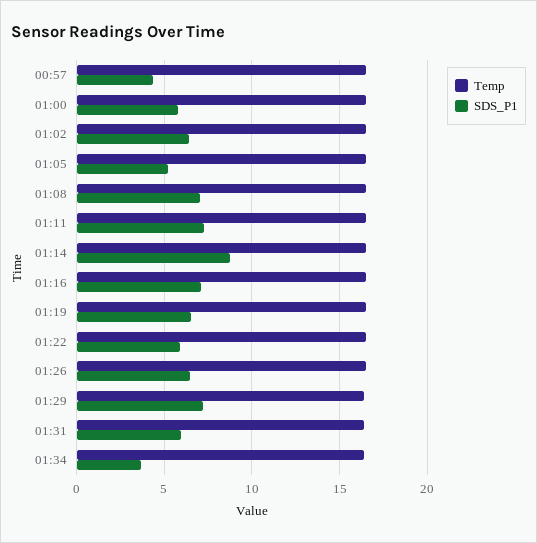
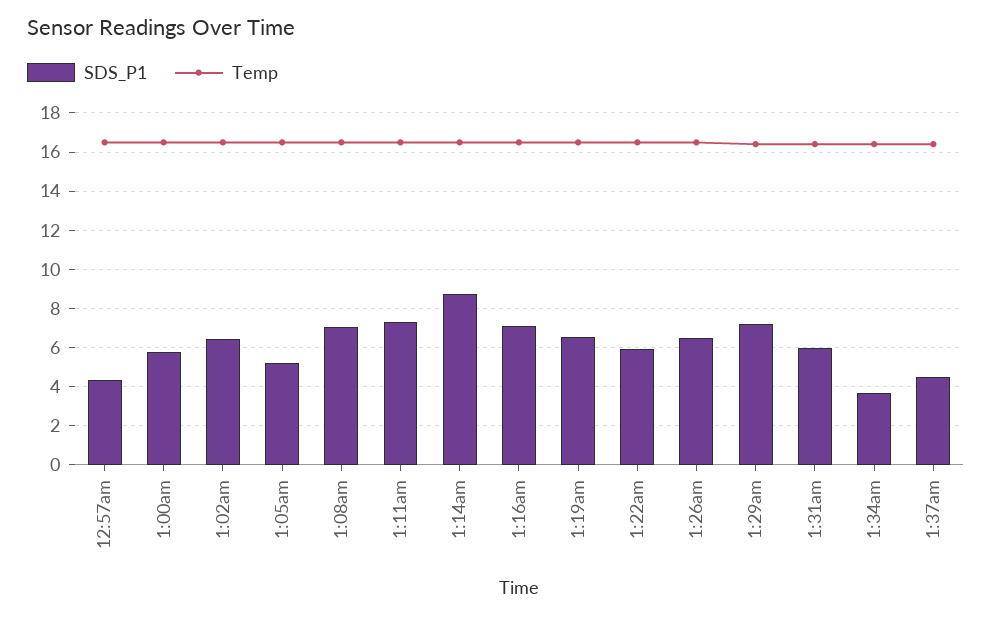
SDS_P1, 1:37am: none -> 4.5
Temp, 1:37am: none -> 16.5

